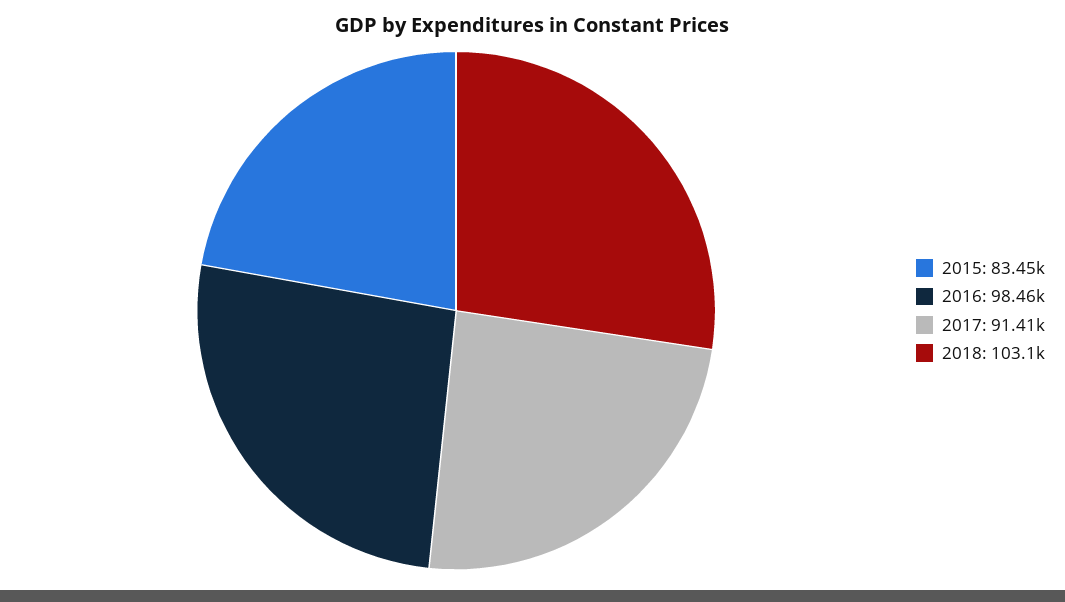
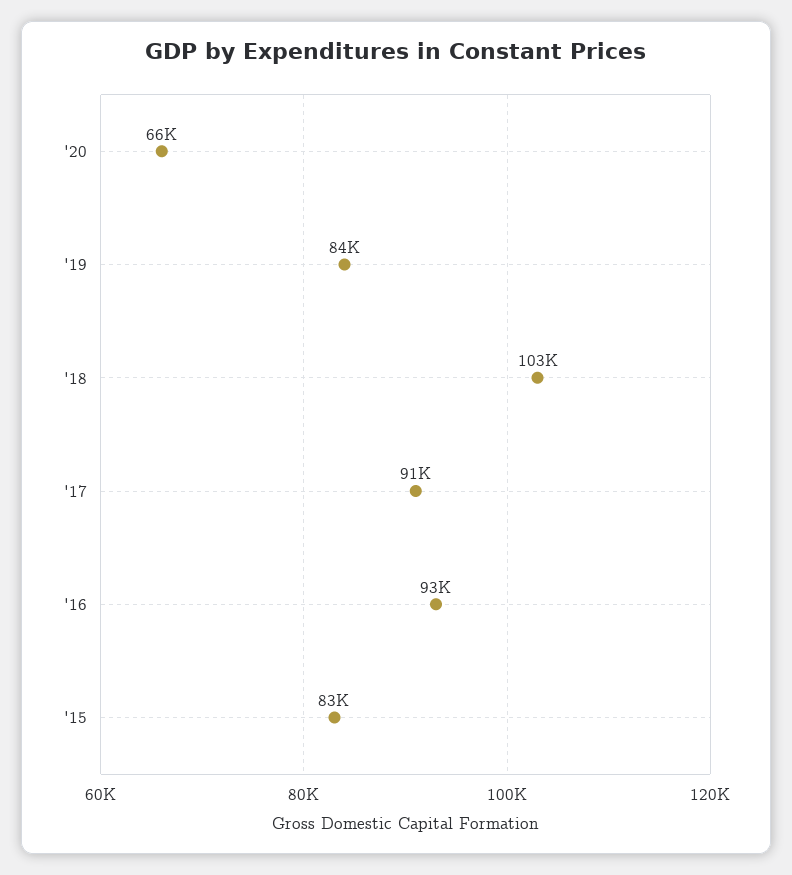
2016: 98460 -> 93000
'20: none -> 66000
'19: none -> 84000

